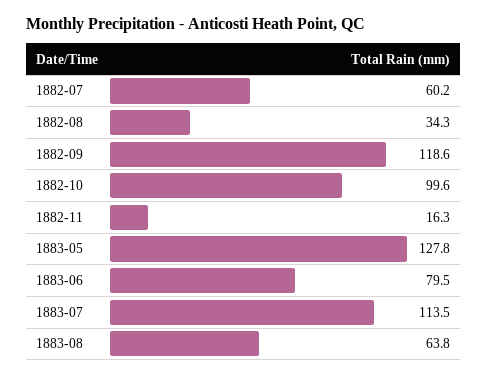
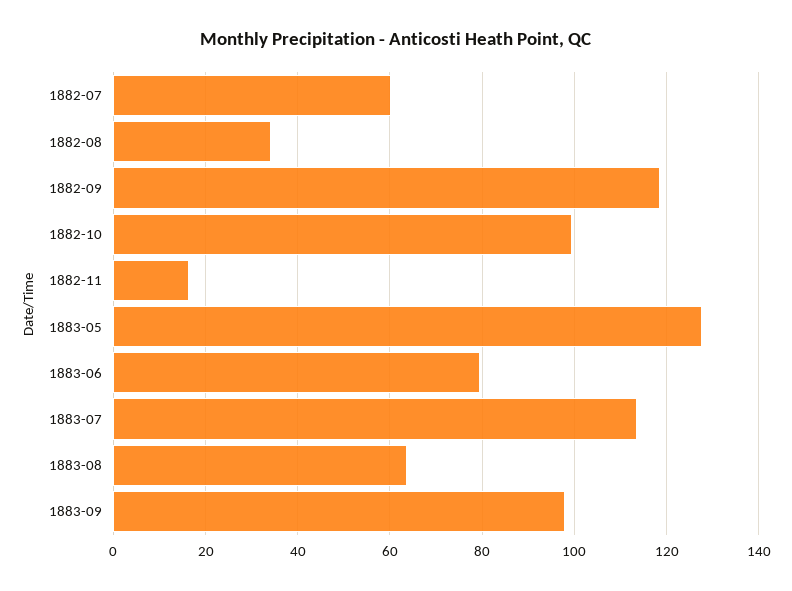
1883-09: none -> 98

